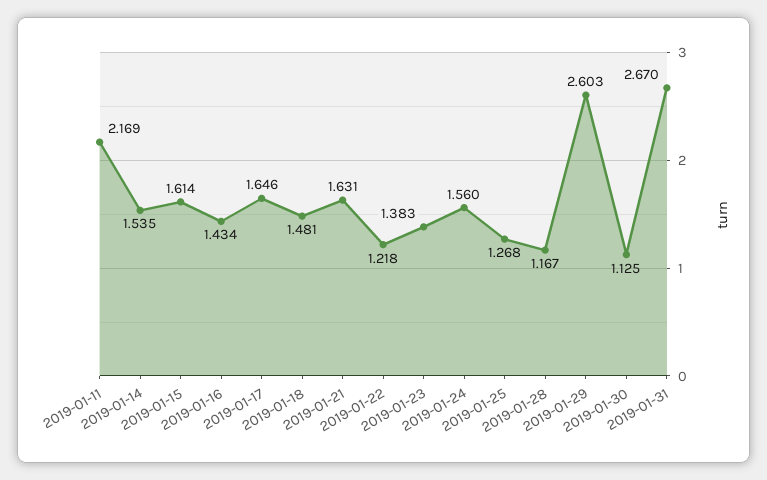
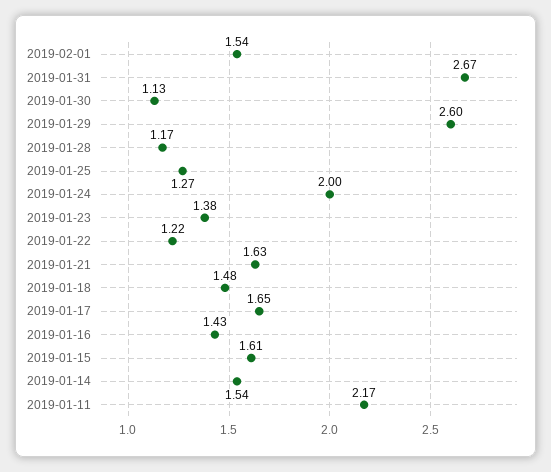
2019-01-24: 1.56 -> 2
2019-02-01: none -> 1.54

